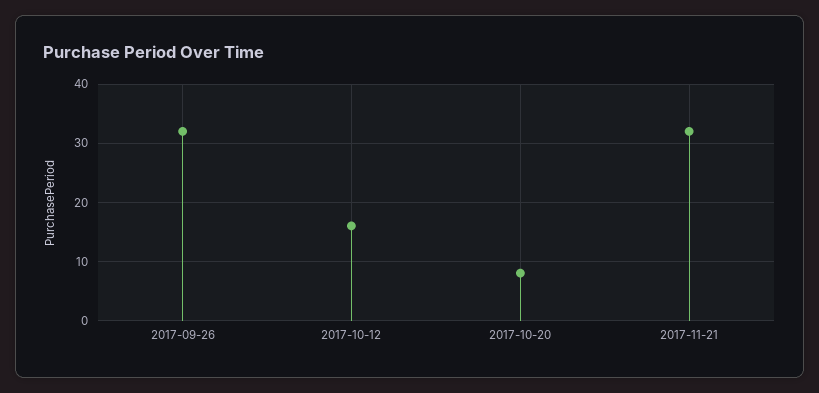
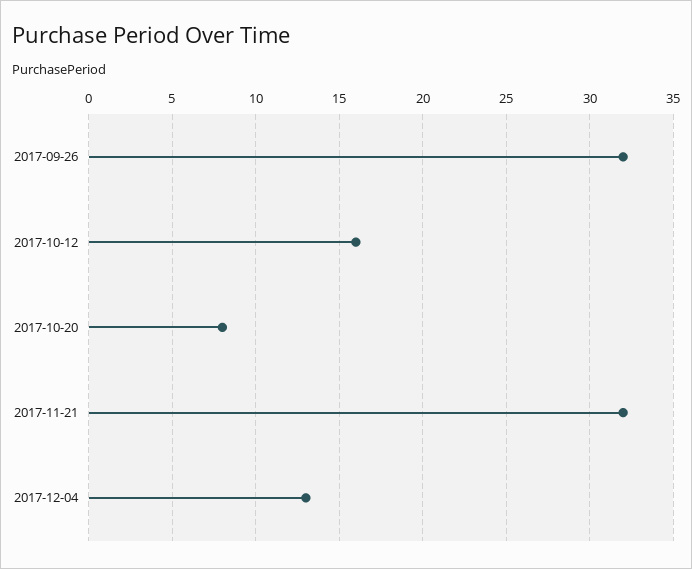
2017-12-04: none -> 13

